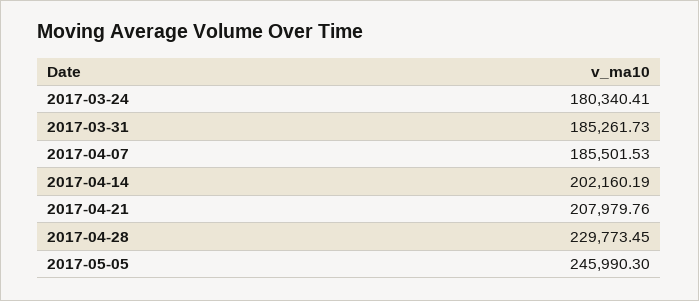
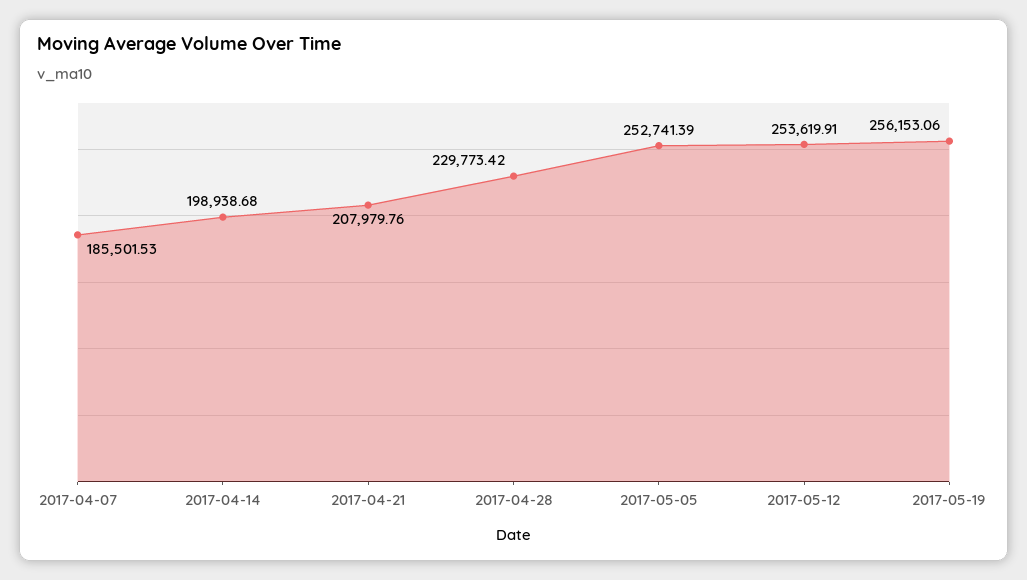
2017-03-24: 180340.41 -> none
2017-03-31: 185261.73 -> none
2017-04-14: 202160.19 -> 198938.68
2017-04-28: 229773.45 -> 229773.42
2017-05-05: 245990.3 -> 252741.39
2017-05-12: none -> 253619.91
2017-05-19: none -> 256153.06

